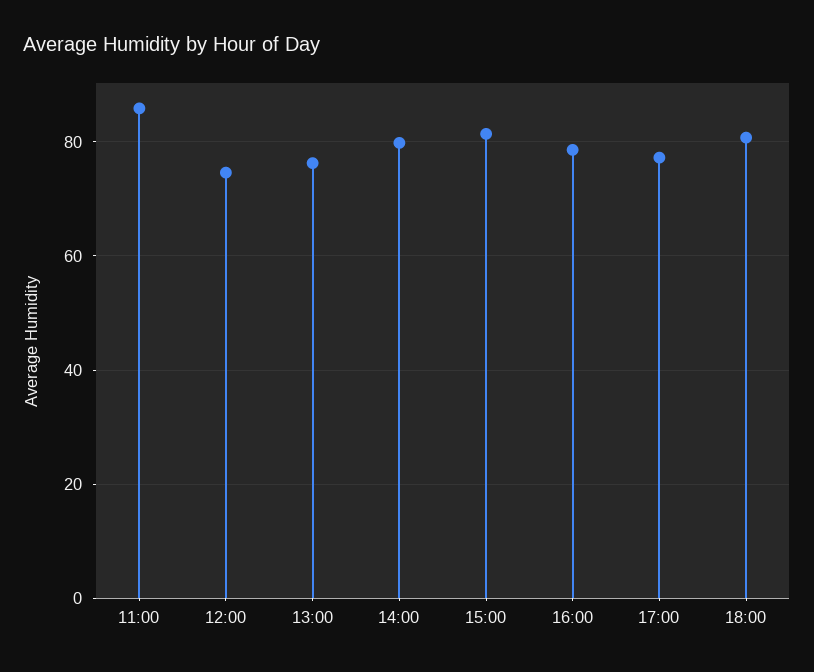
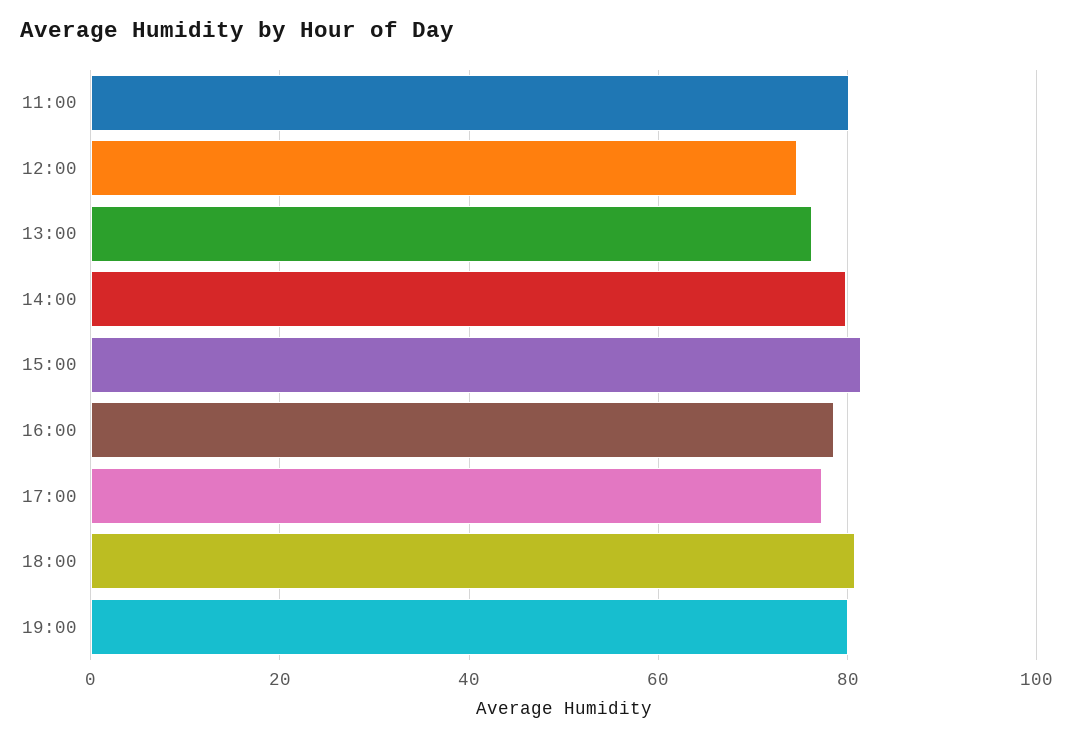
11:00: 86 -> 80
19:00: none -> 80

